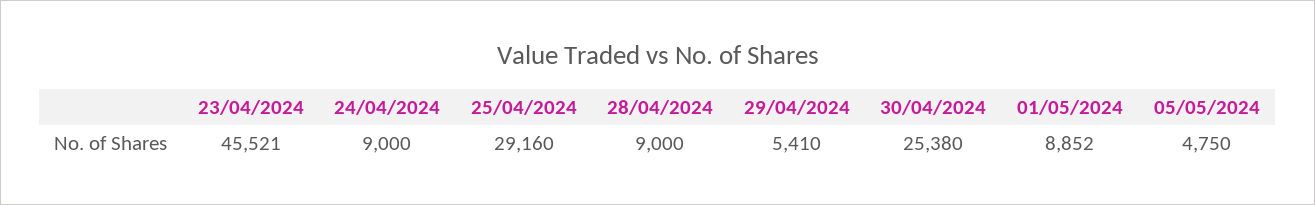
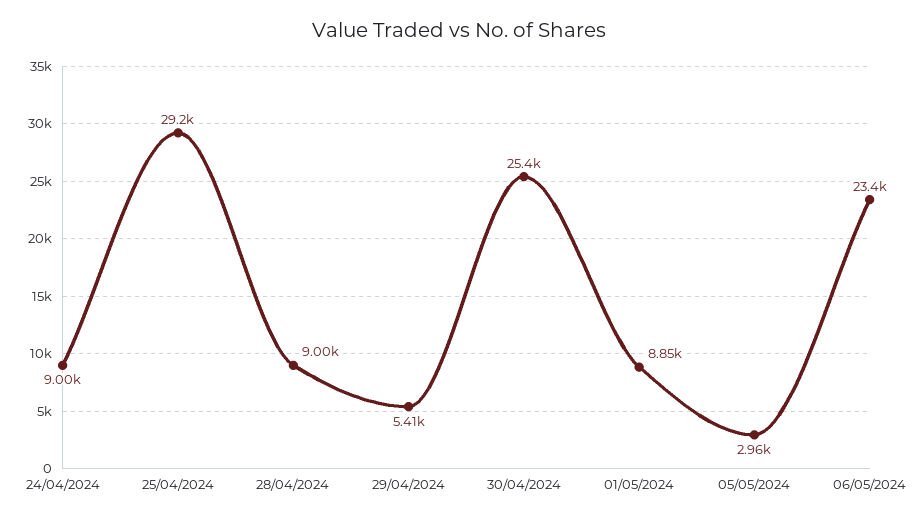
23/04/2024: 45521 -> none
05/05/2024: 4750 -> 2960
06/05/2024: none -> 23400

